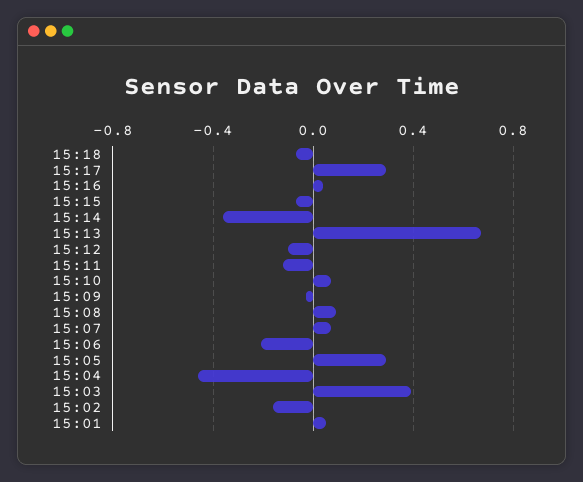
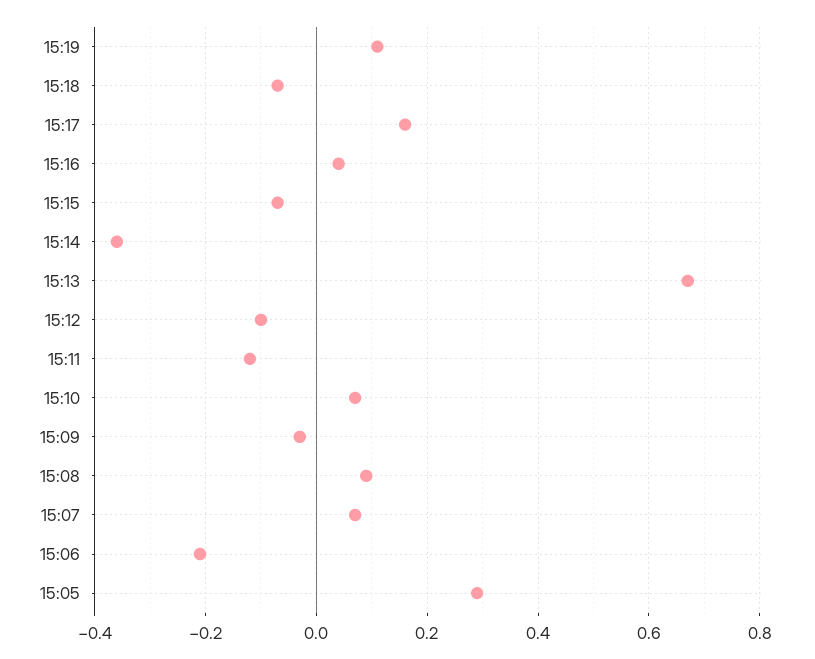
15:17: 0.3 -> 0.15
15:04: -0.45 -> none
15:03: 0.4 -> none
15:02: -0.15 -> none
15:01: 0.05 -> none
15:19: none -> 0.1

